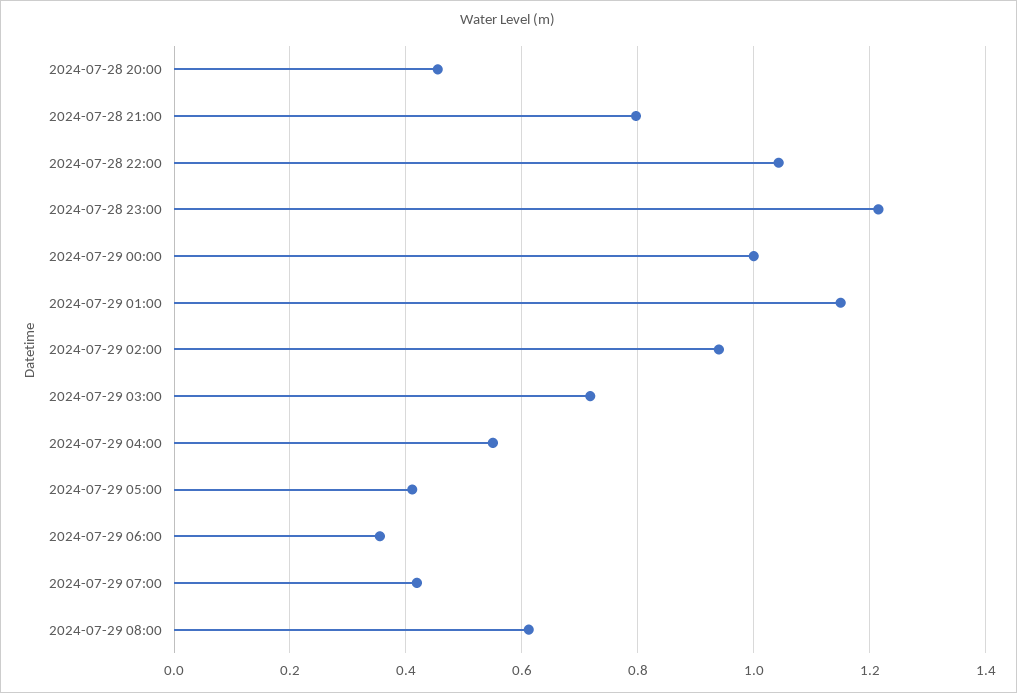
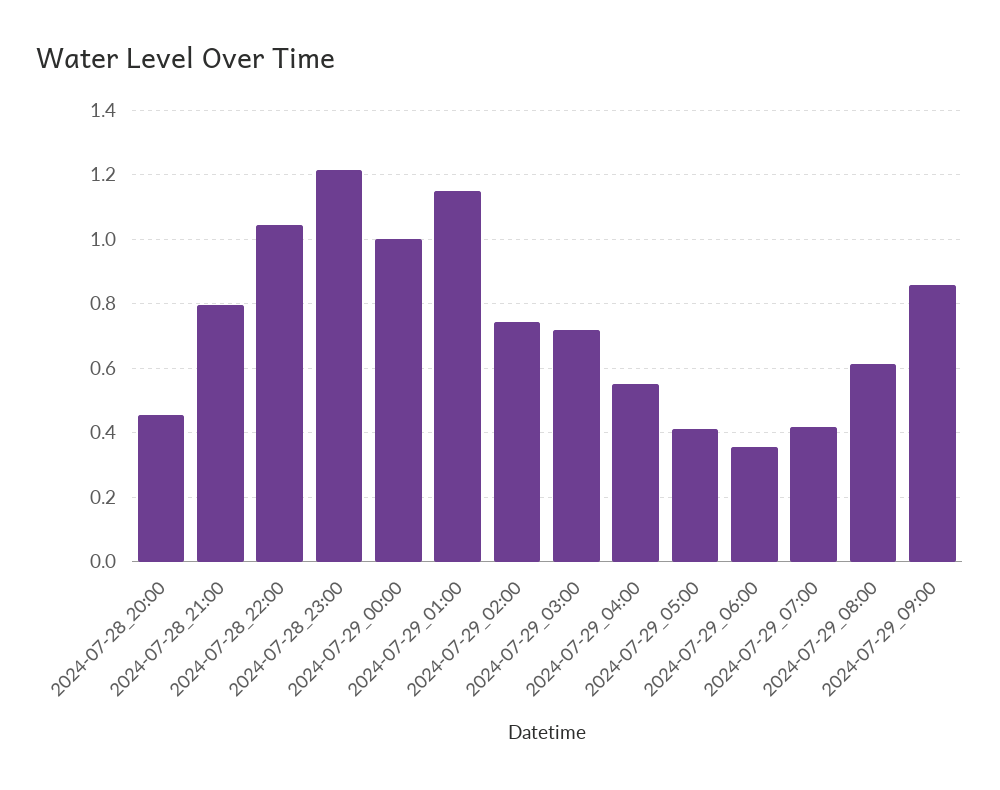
2024-07-29 02:00: 0.94 -> 0.74
2024-07-29_09:00: none -> 0.86

